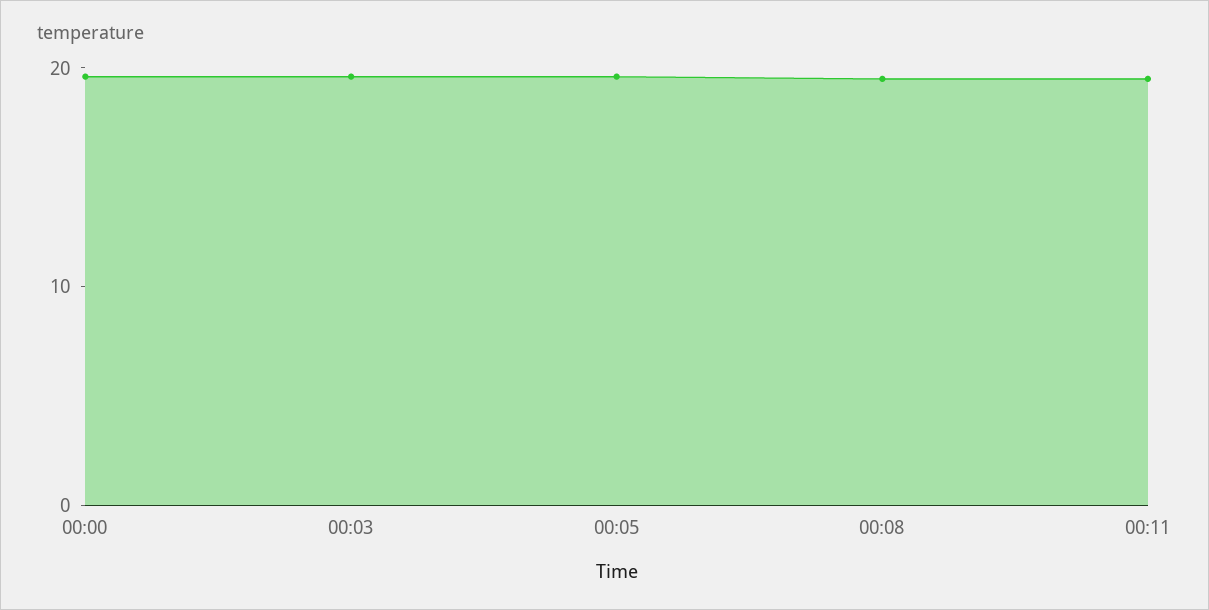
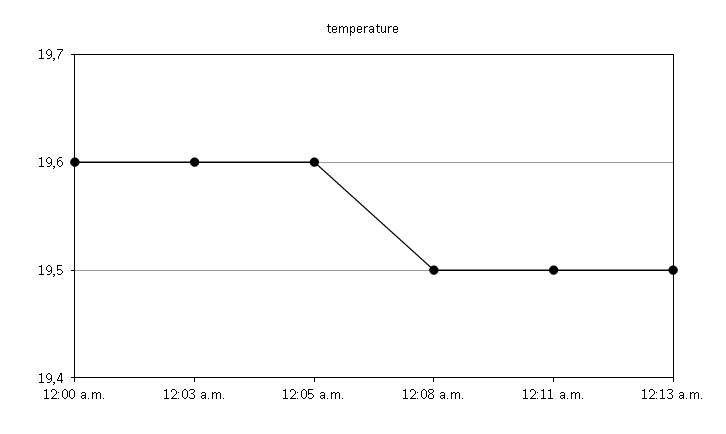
12:13 a.m.: none -> 19.5

